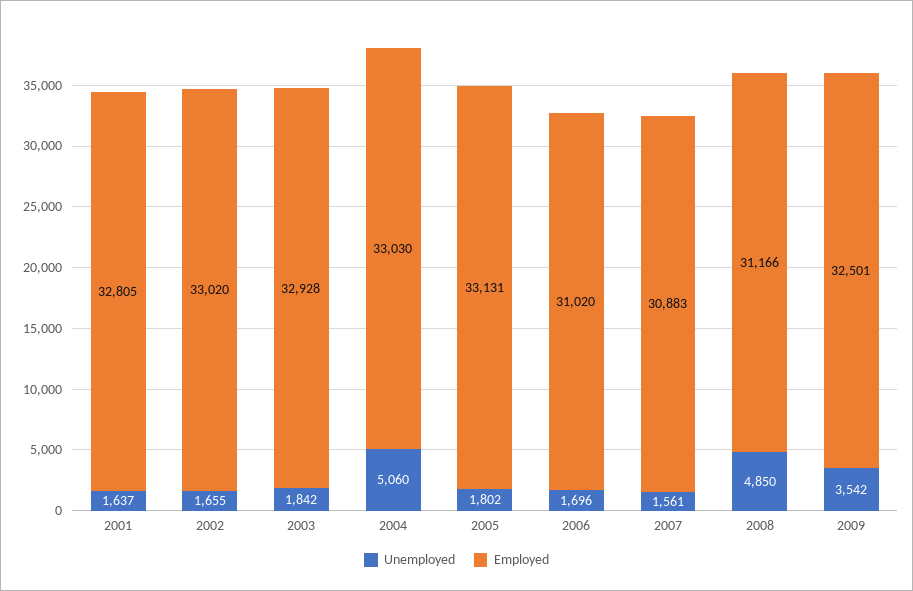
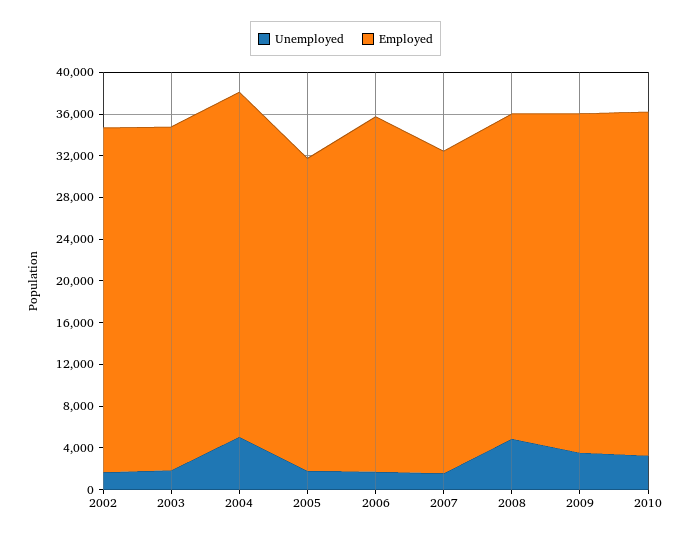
Unemployed, 2001: 1637 -> none
Employed, 2001: 32805 -> none
Employed, 2005: 33131 -> 30000
Employed, 2006: 31020 -> 34000
Unemployed, 2010: none -> 3000
Employed, 2010: none -> 33000

